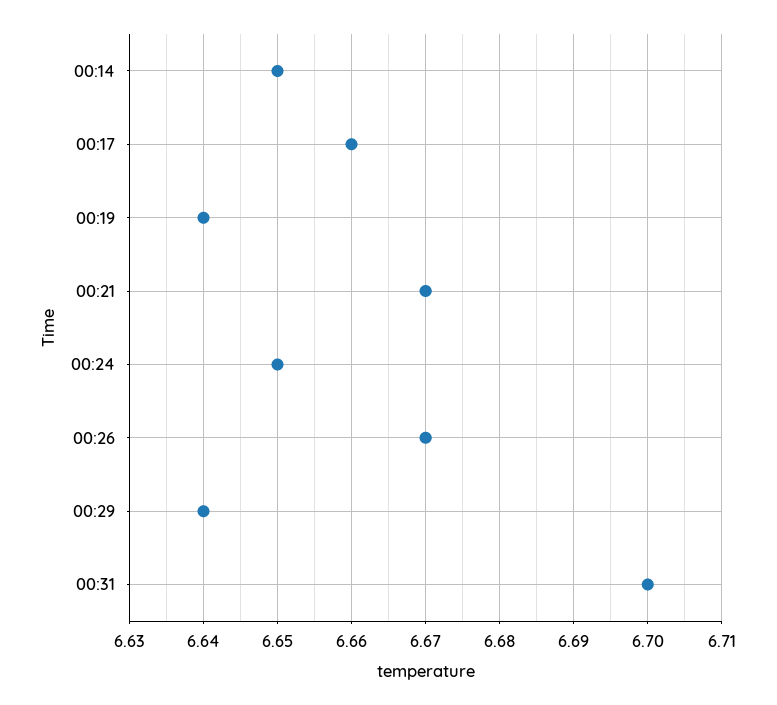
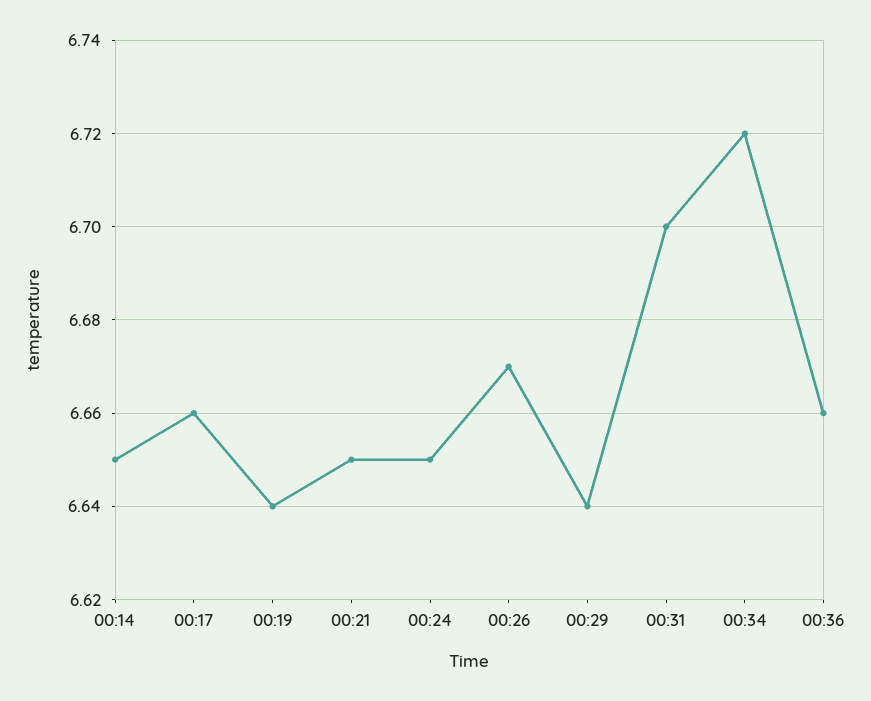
00:21: 6.67 -> 6.65
00:34: none -> 6.72
00:36: none -> 6.66

